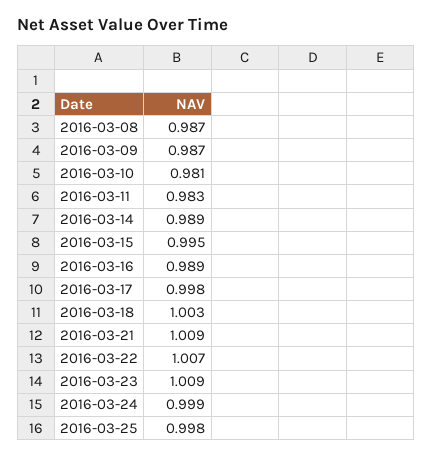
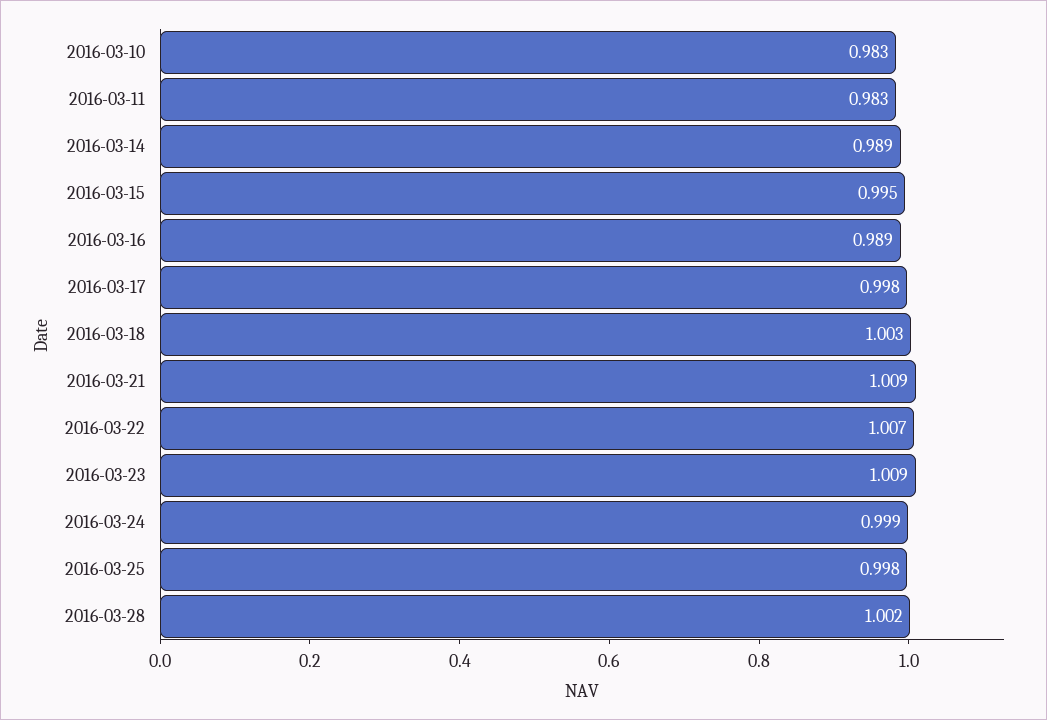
2016-03-08: 0.987 -> none
2016-03-09: 0.987 -> none
2016-03-10: 0.981 -> 0.983
2016-03-28: none -> 1.002

